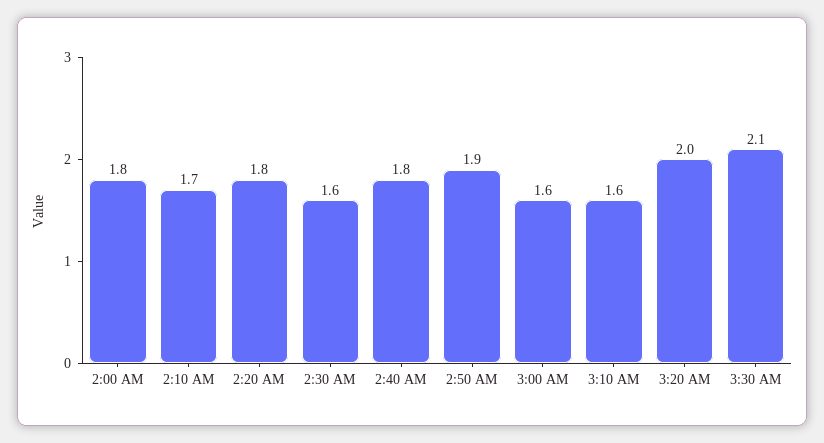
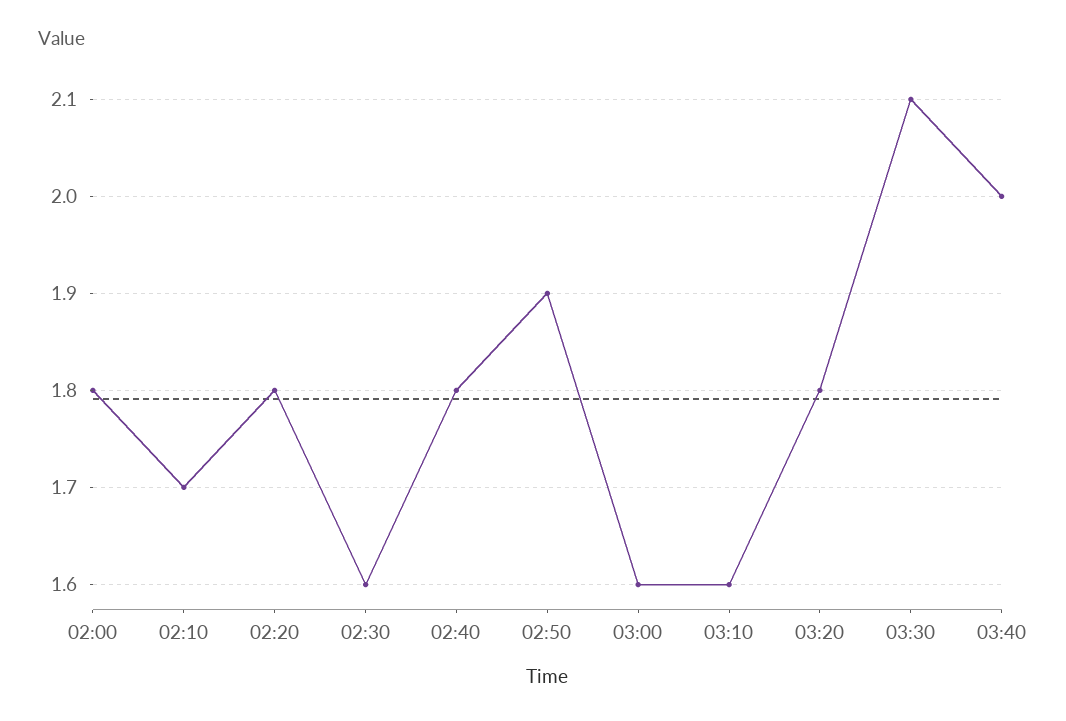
3:20 AM: 2 -> 1.8
03:40: none -> 2

